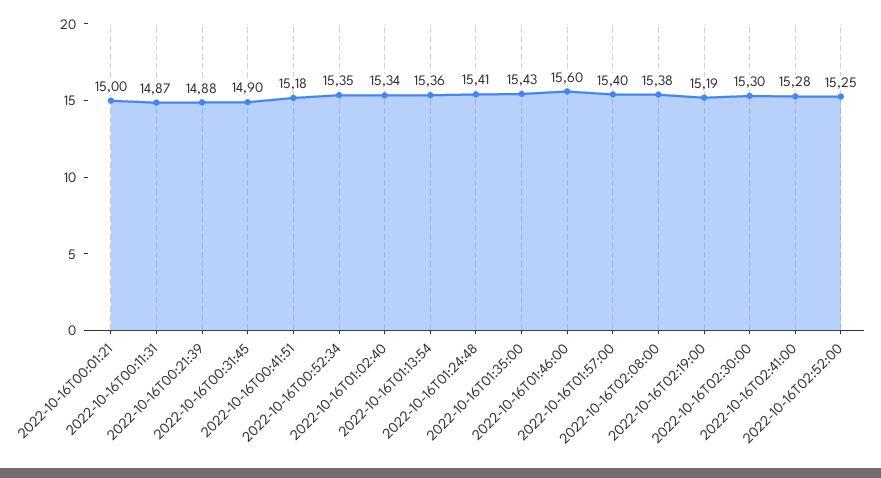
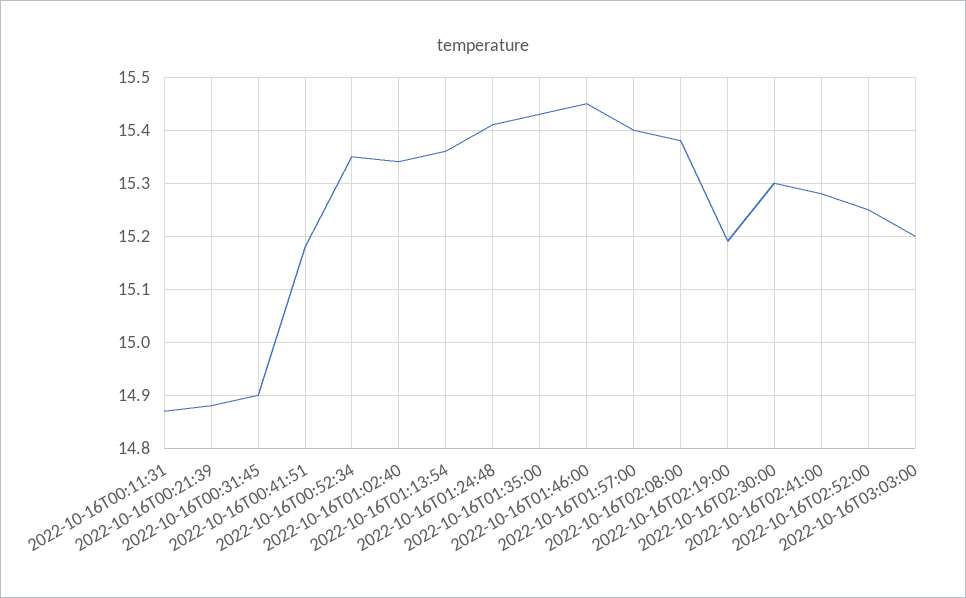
2022-10-16T00:01:21: 15 -> none
2022-10-16T01:46:00: 15.6 -> 15.45
2022-10-16T03:03:00: none -> 15.2

